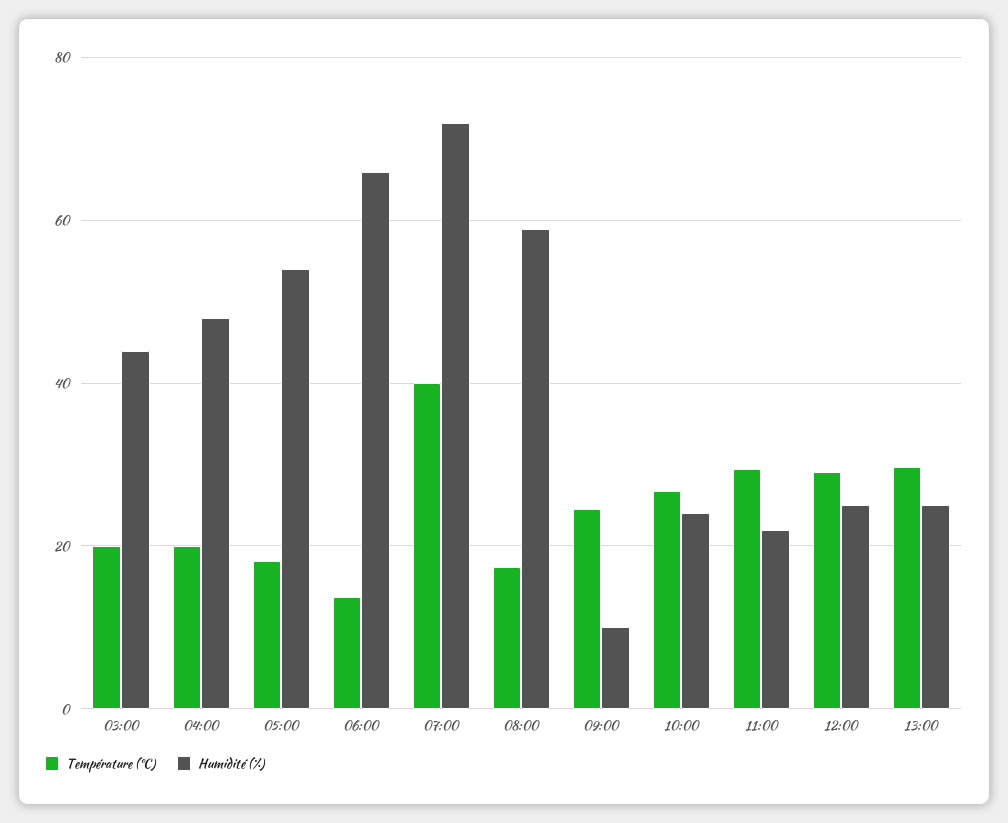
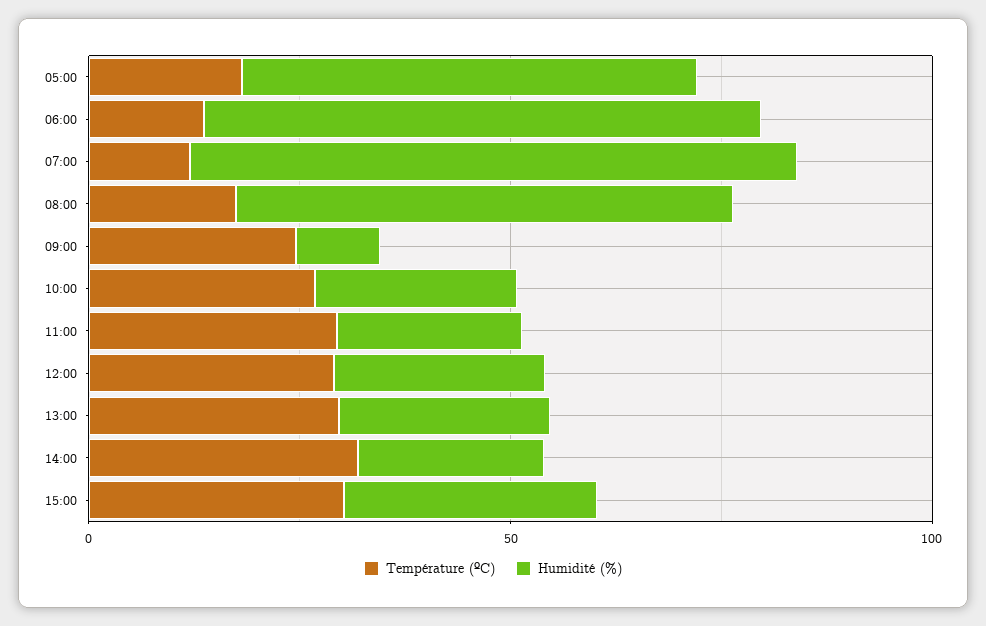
Température (ºC), 03:00: 20 -> none
Humidité (%), 03:00: 44 -> none
Température (ºC), 04:00: 20 -> none
Humidité (%), 04:00: 48 -> none
Température (ºC), 07:00: 40 -> 10
Température (ºC), 14:00: none -> 30
Humidité (%), 14:00: none -> 20
Température (ºC), 15:00: none -> 30
Humidité (%), 15:00: none -> 30

